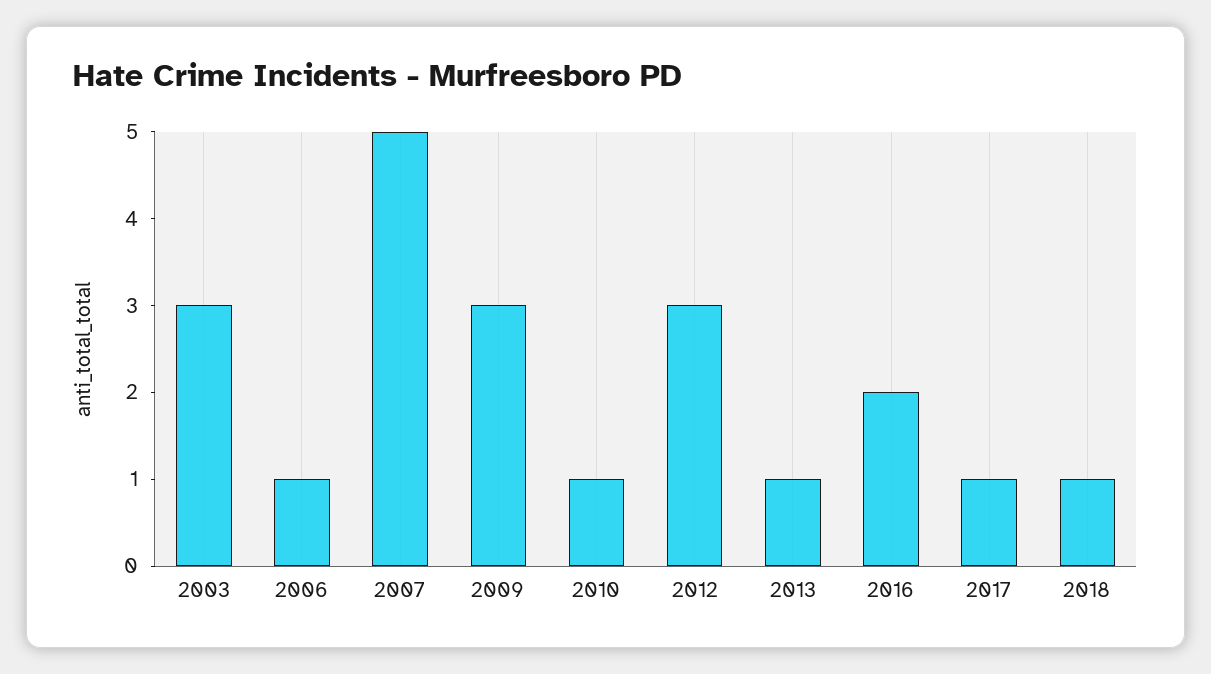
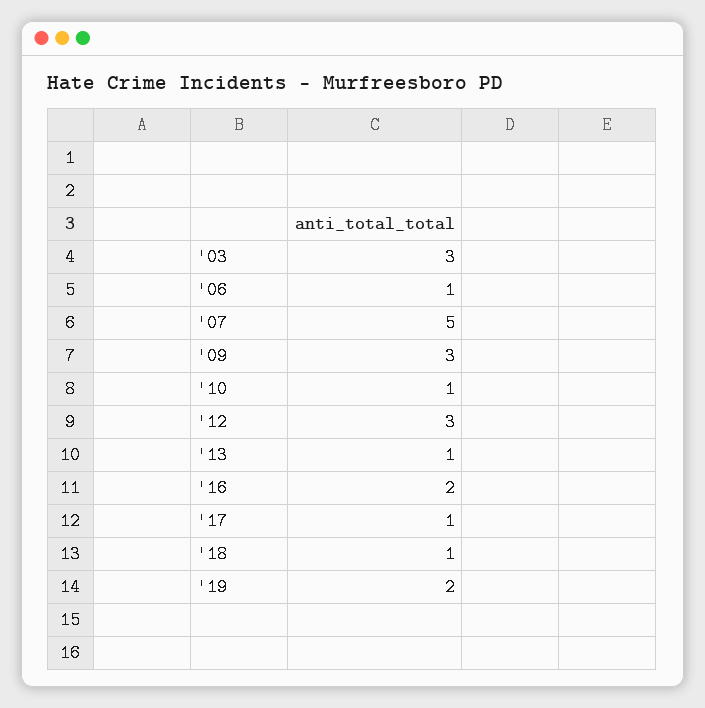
'19: none -> 2

